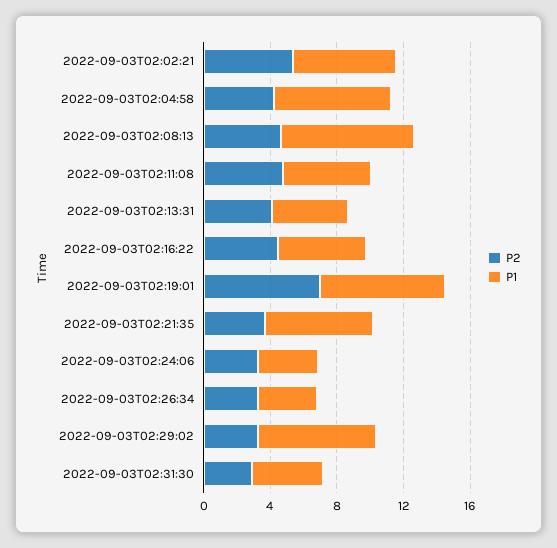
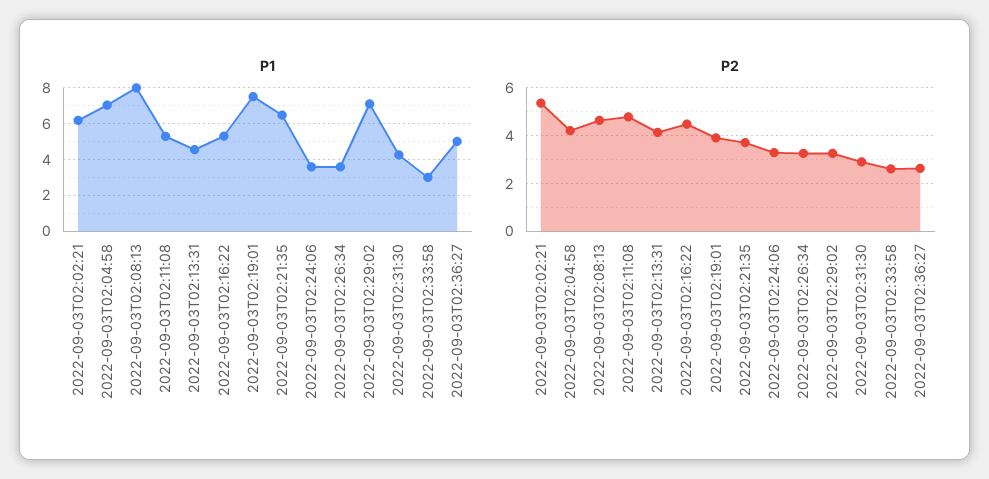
P2, 2022-09-03T02:19:01: 7 -> 4
P1, 2022-09-03T02:33:58: none -> 3
P1, 2022-09-03T02:36:27: none -> 5
P2, 2022-09-03T02:33:58: none -> 2.5
P2, 2022-09-03T02:36:27: none -> 2.5

